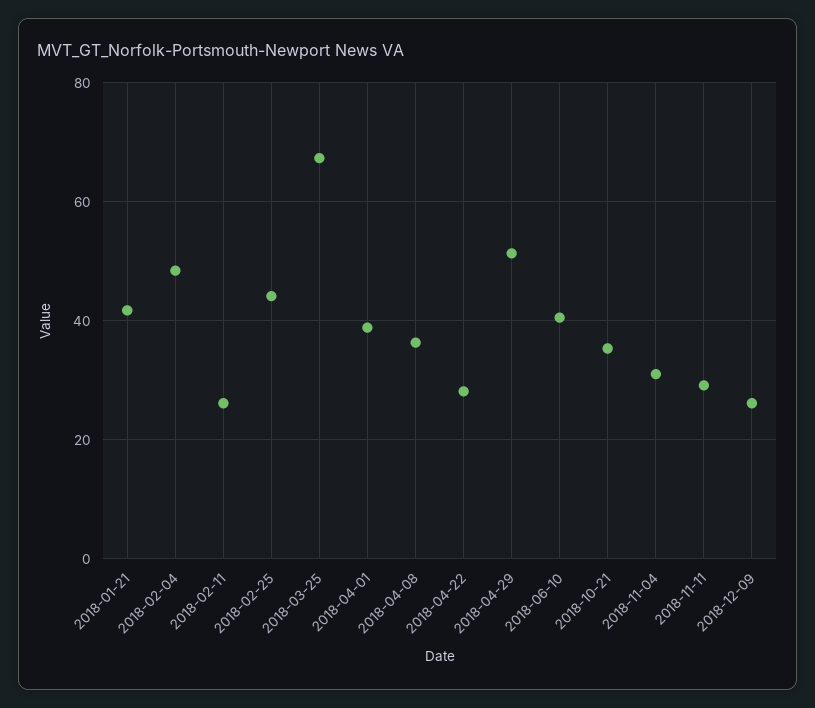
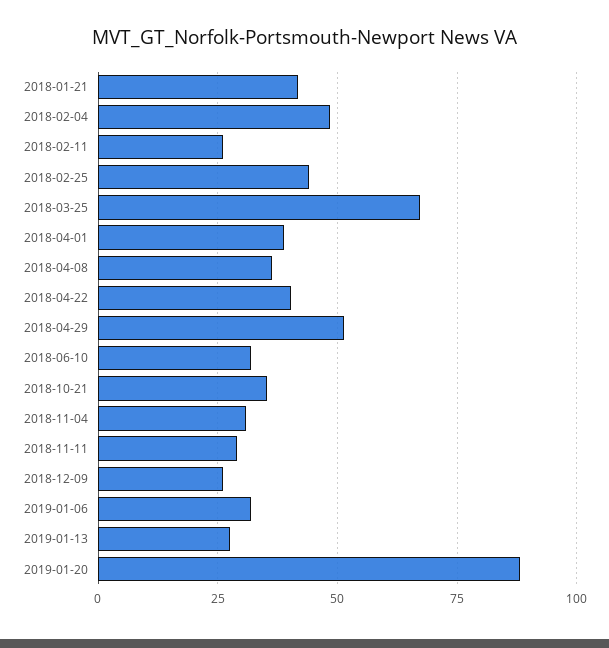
2018-04-22: 28 -> 40
2018-06-10: 40 -> 32.5
2019-01-06: none -> 32.5
2019-01-13: none -> 27.5
2019-01-20: none -> 87.5

